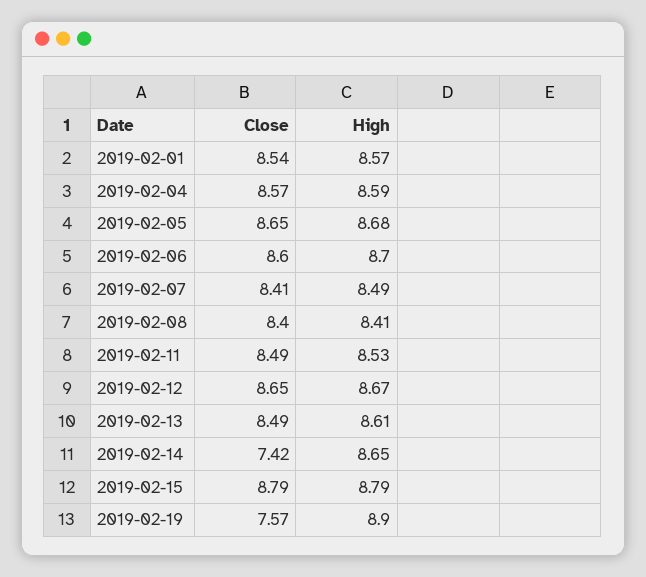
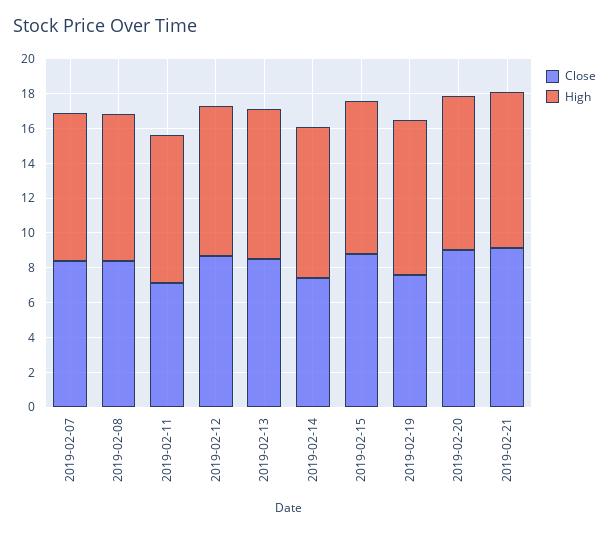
Close, 2019-02-01: 8.54 -> none
High, 2019-02-01: 8.57 -> none
Close, 2019-02-04: 8.57 -> none
High, 2019-02-04: 8.59 -> none
Close, 2019-02-05: 8.65 -> none
High, 2019-02-05: 8.68 -> none
Close, 2019-02-06: 8.6 -> none
High, 2019-02-06: 8.7 -> none
Close, 2019-02-11: 8.49 -> 7
Close, 2019-02-20: none -> 9
High, 2019-02-20: none -> 9
Close, 2019-02-21: none -> 9
High, 2019-02-21: none -> 9

